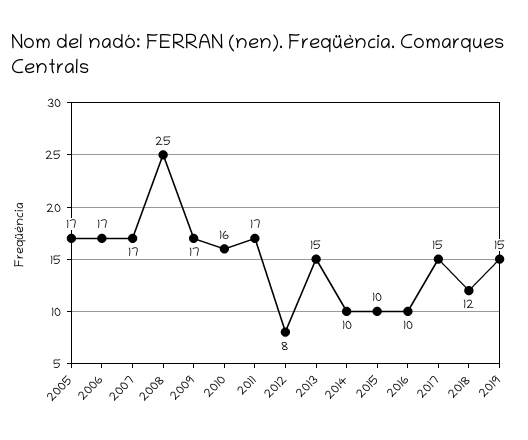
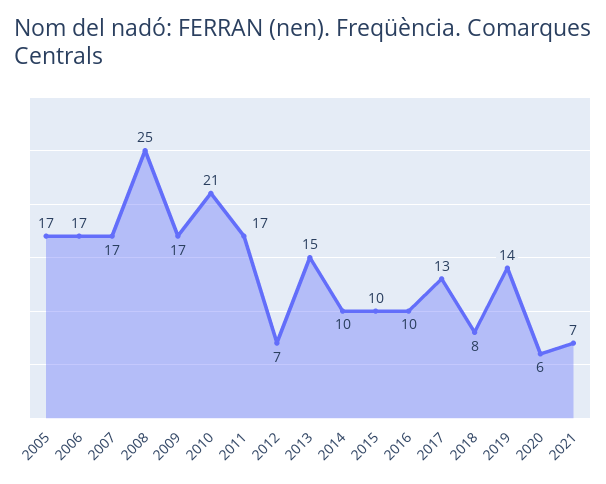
2010: 16 -> 21
2012: 8 -> 7
2017: 15 -> 13
2018: 12 -> 8
2019: 15 -> 14
2020: none -> 6
2021: none -> 7

